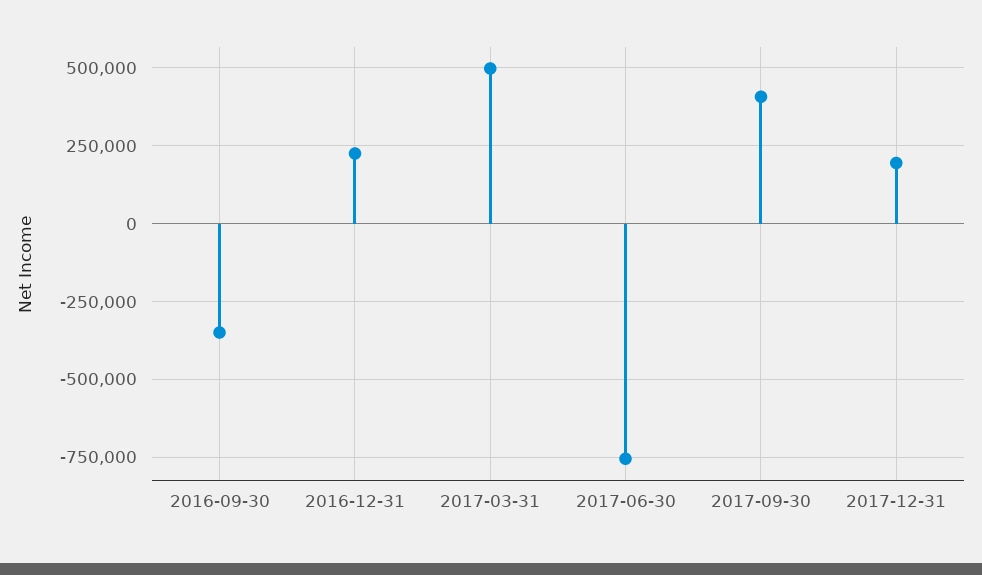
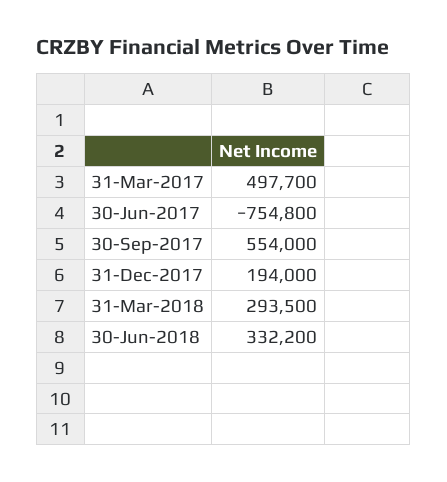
2016-09-30: -350000 -> none
2016-12-31: 225000 -> none
2017-09-30: 400000 -> 554000
31-Mar-2018: none -> 293500
30-Jun-2018: none -> 332200

